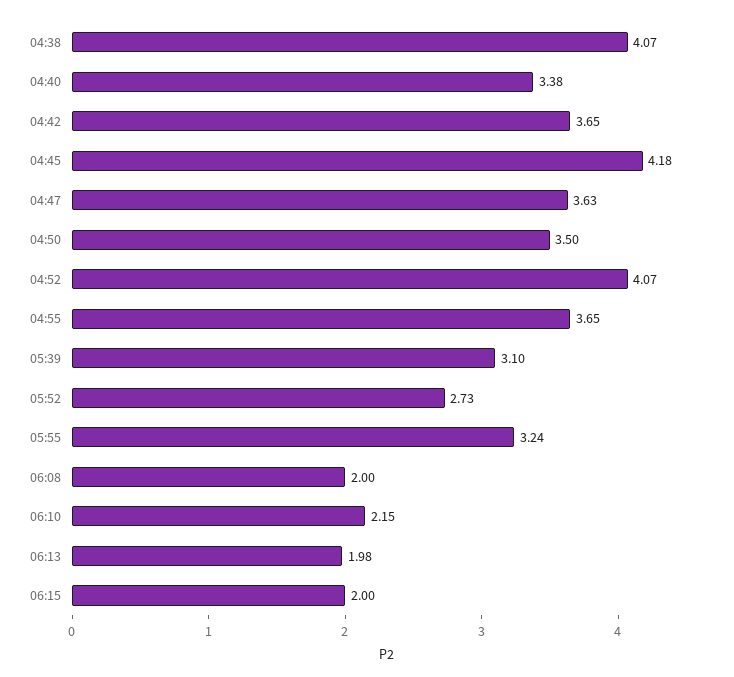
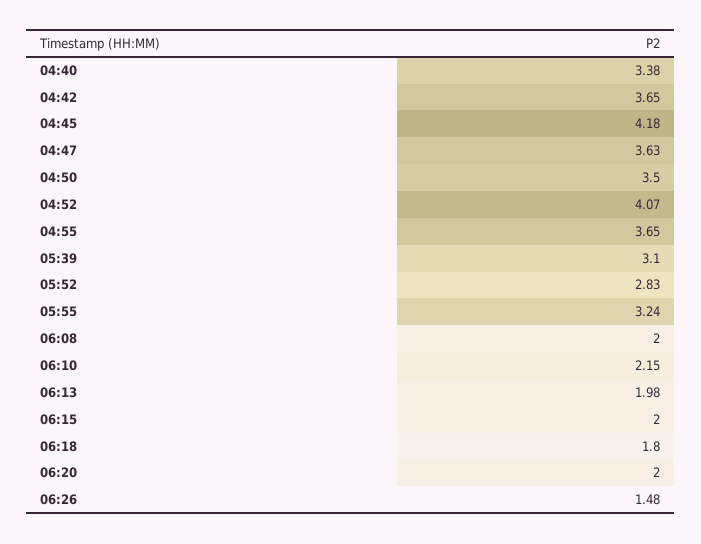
04:38: 4.07 -> none
05:52: 2.73 -> 2.83
06:18: none -> 1.8
06:20: none -> 2
06:26: none -> 1.48

